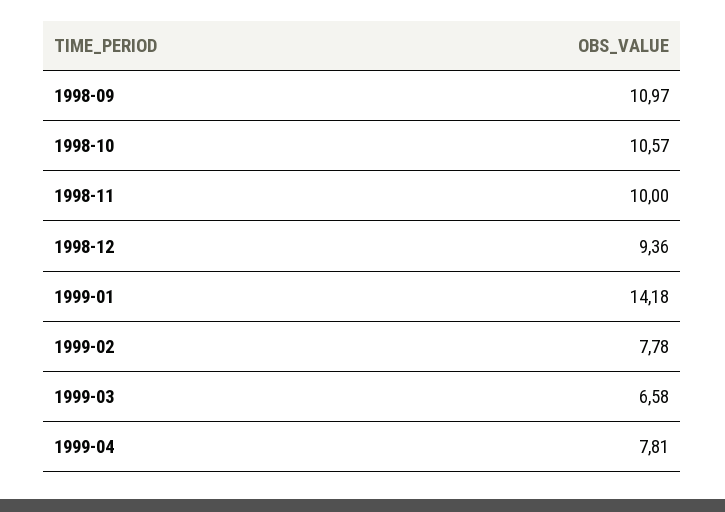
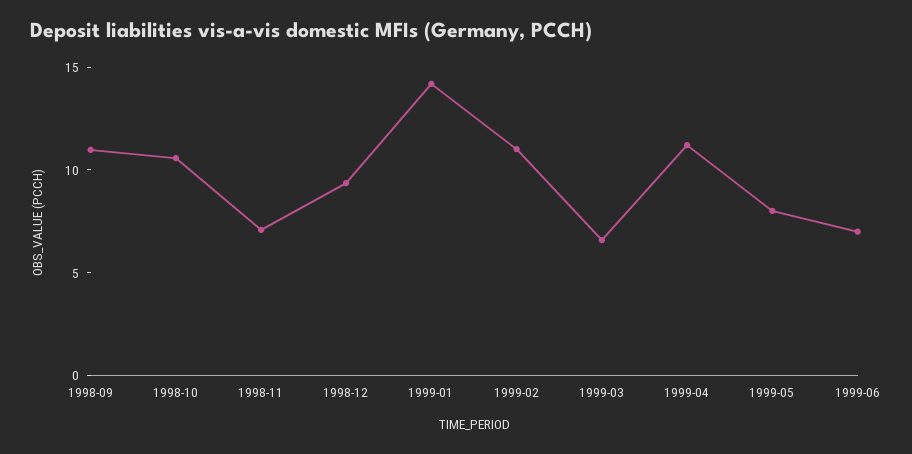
1998-11: 10 -> 7
1999-02: 7.78 -> 11
1999-04: 7.81 -> 11
1999-05: none -> 8
1999-06: none -> 7

